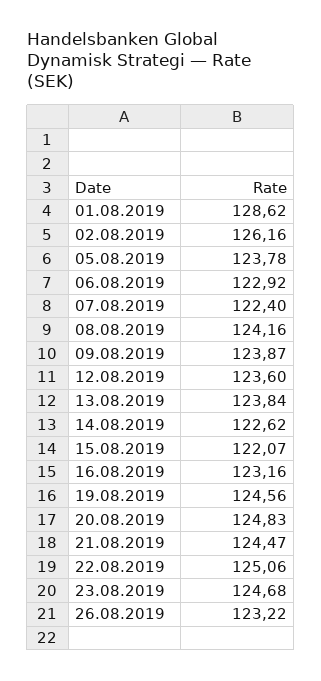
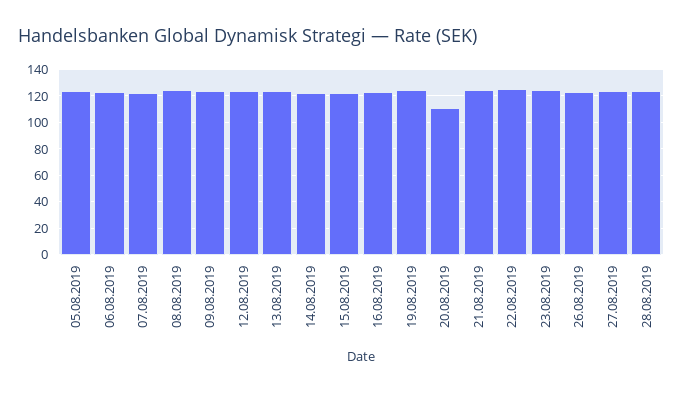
01.08.2019: 128.62 -> none
02.08.2019: 126.16 -> none
20.08.2019: 124.83 -> 110
27.08.2019: none -> 125
28.08.2019: none -> 125

